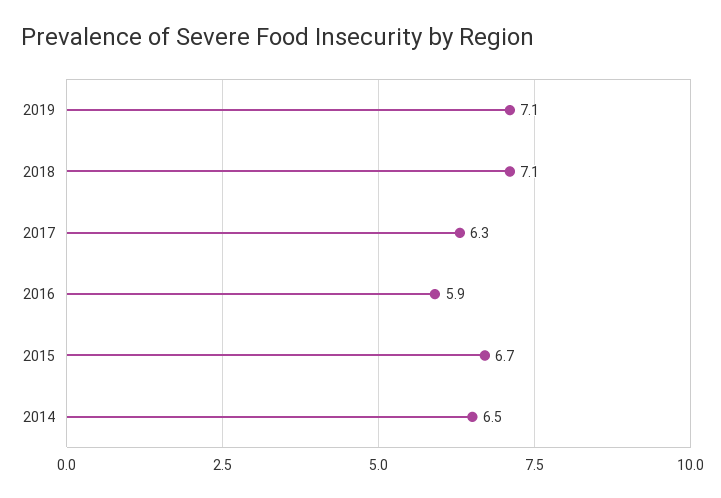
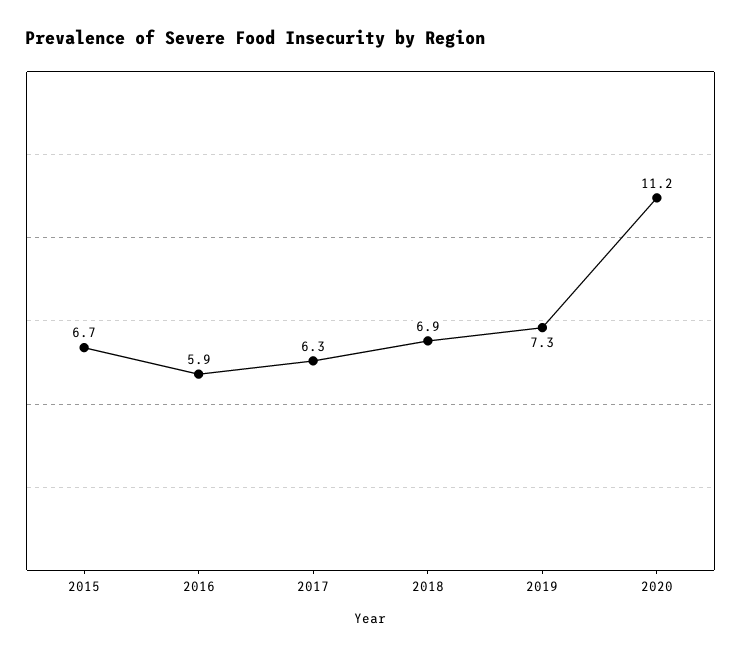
2019: 7.1 -> 7.3
2018: 7.1 -> 6.9
2014: 6.5 -> none
2020: none -> 11.2

